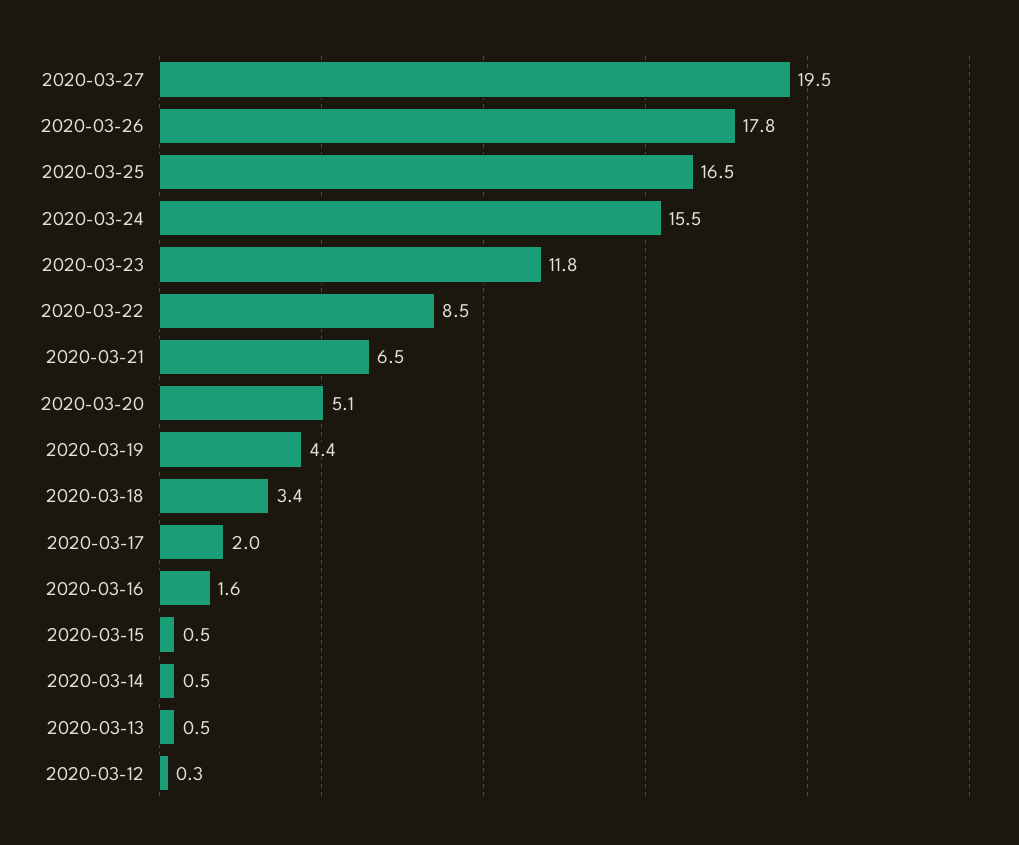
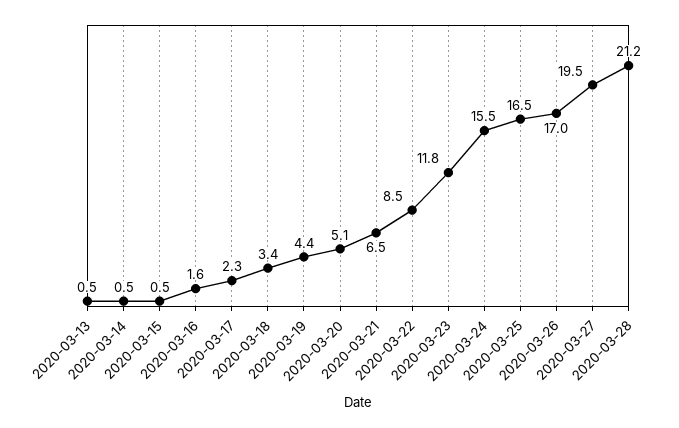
2020-03-26: 17.8 -> 17
2020-03-17: 2 -> 2.3
2020-03-12: 0.3 -> none
2020-03-28: none -> 21.2

